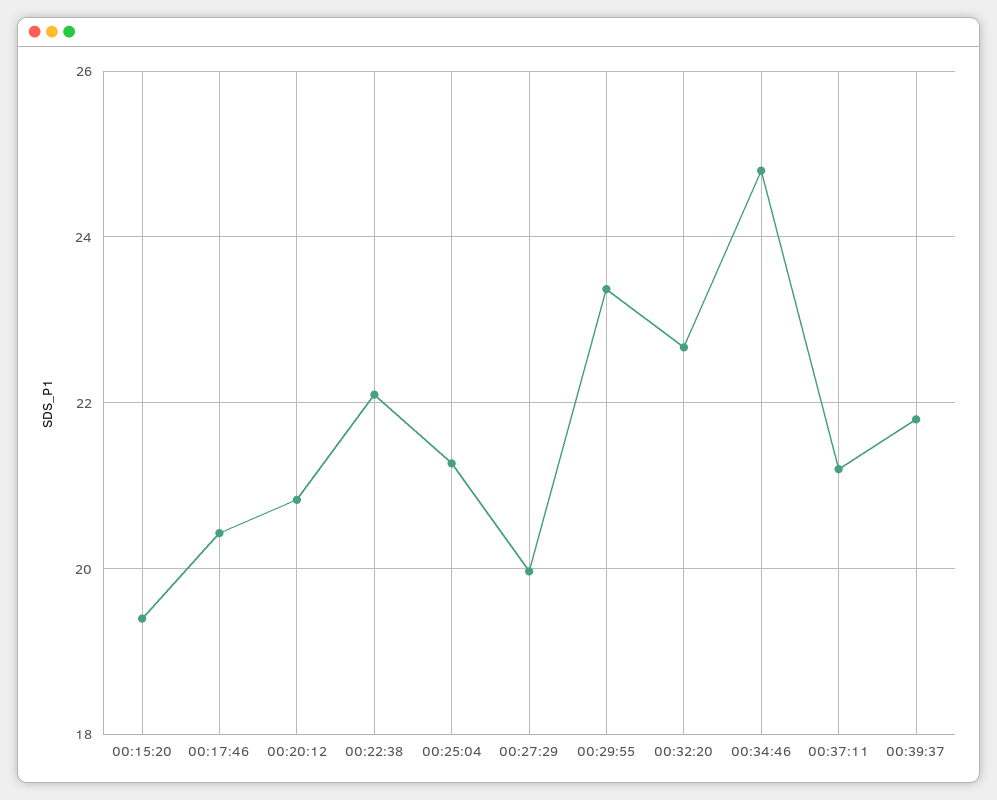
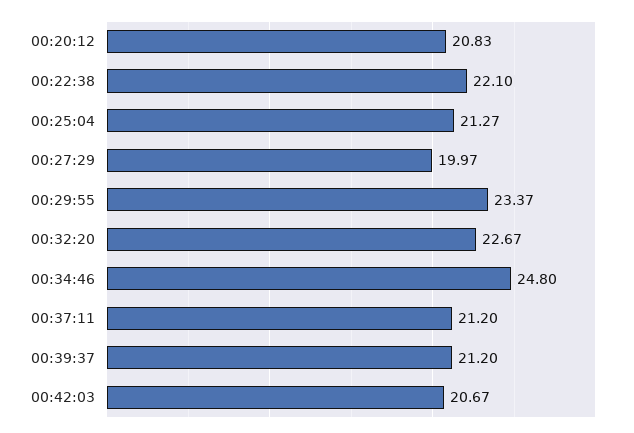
00:15:20: 19.4 -> none
00:17:46: 20.4 -> none
00:39:37: 21.8 -> 21.2
00:42:03: none -> 20.67

